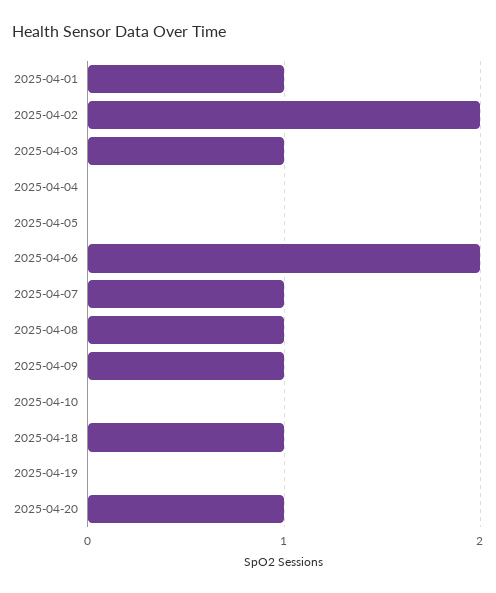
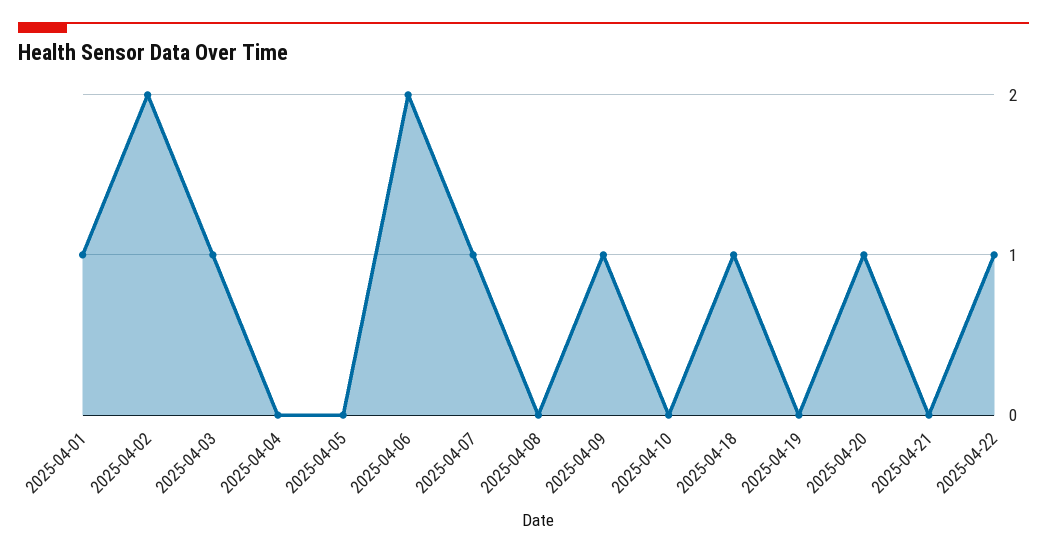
2025-04-08: 1 -> 0
2025-04-21: none -> 0
2025-04-22: none -> 1

